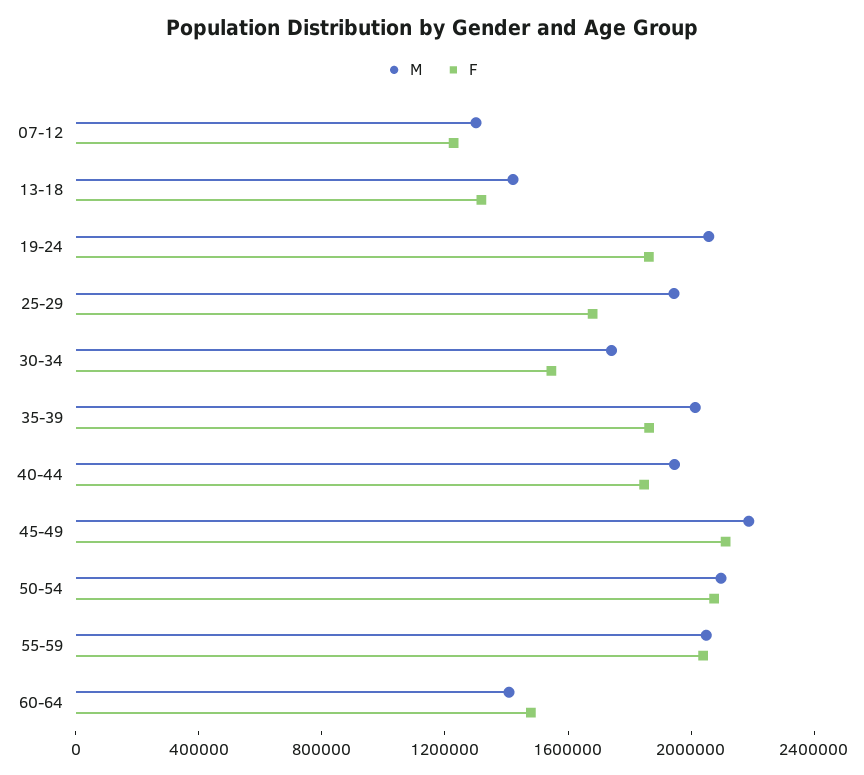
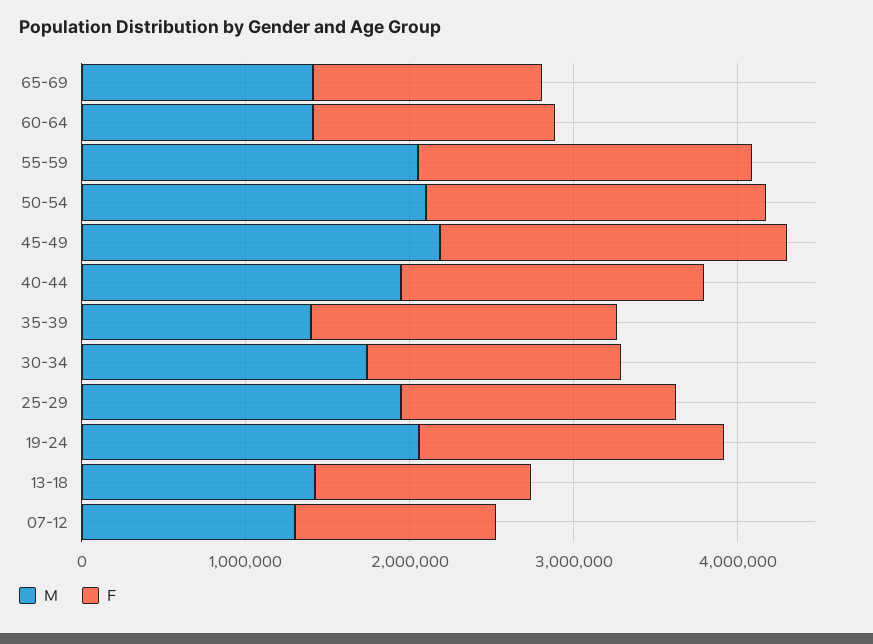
M, 35-39: 2000000 -> 1400000
M, 65-69: none -> 1400000
F, 65-69: none -> 1400000

